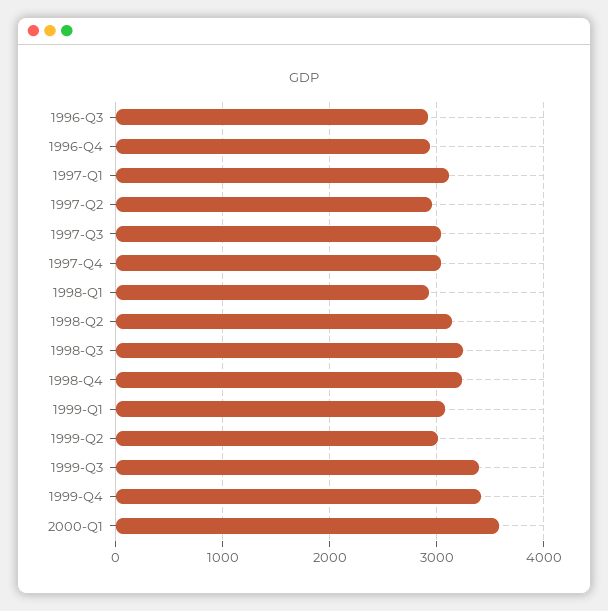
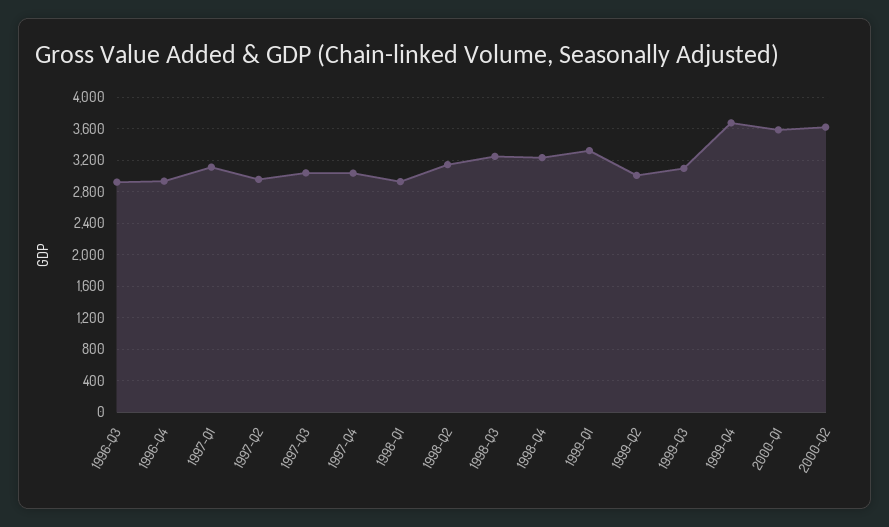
1999-Q1: 3100 -> 3300
1999-Q3: 3400 -> 3100
1999-Q4: 3400 -> 3700
2000-Q2: none -> 3600

